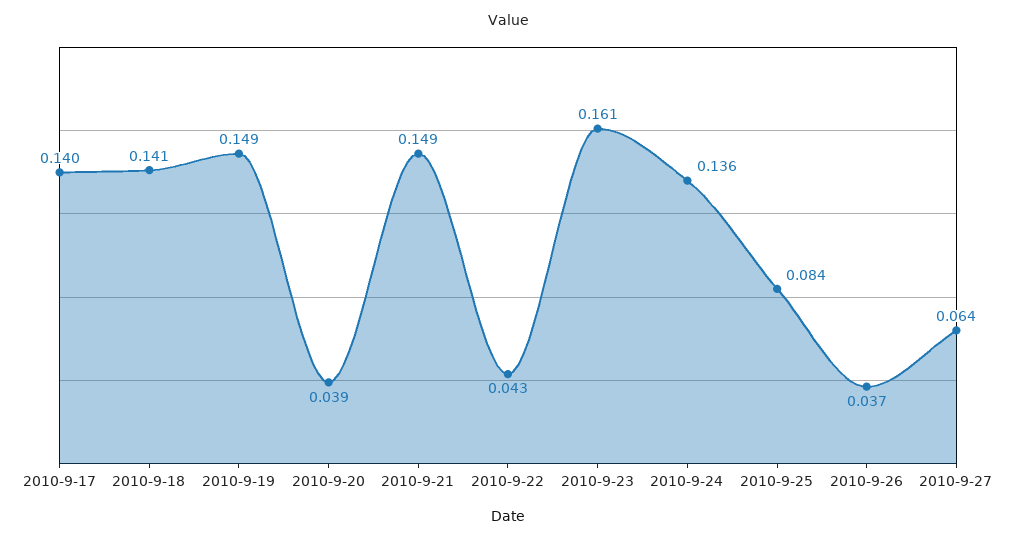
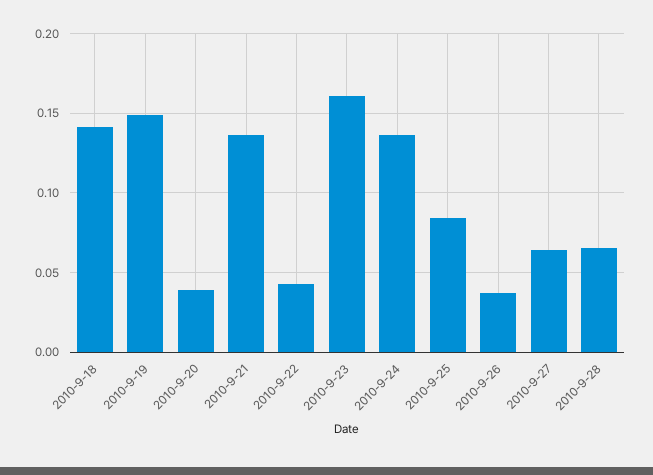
2010-9-17: 0.14 -> none
2010-9-21: 0.149 -> 0.135
2010-9-28: none -> 0.065

